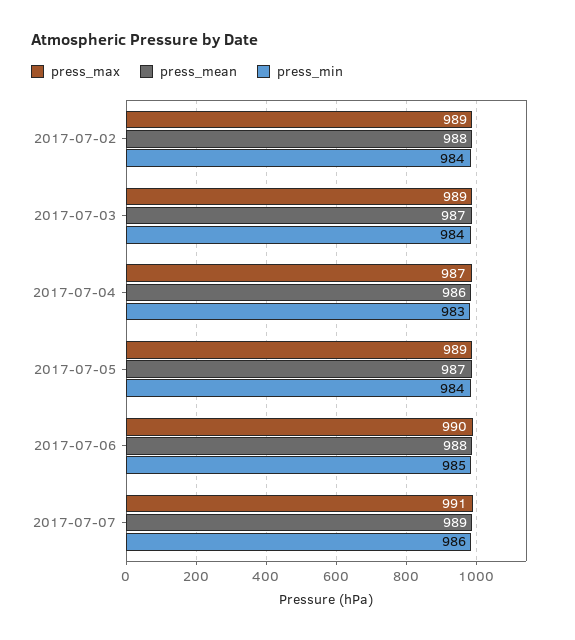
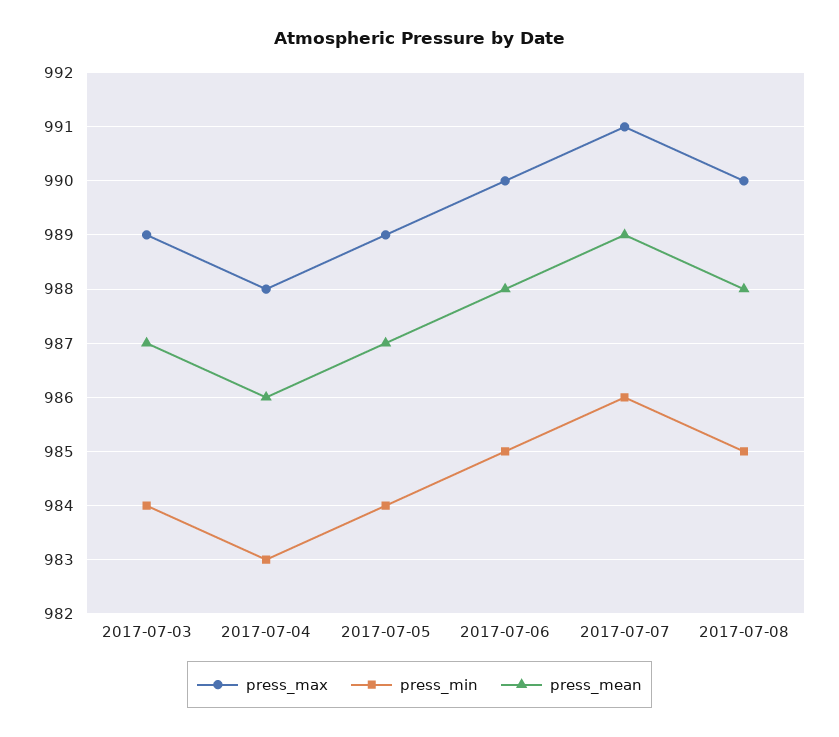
press_max, 2017-07-02: 989 -> none
press_mean, 2017-07-02: 988 -> none
press_min, 2017-07-02: 984 -> none
press_max, 2017-07-04: 987 -> 988
press_max, 2017-07-08: none -> 990
press_min, 2017-07-08: none -> 985
press_mean, 2017-07-08: none -> 988

